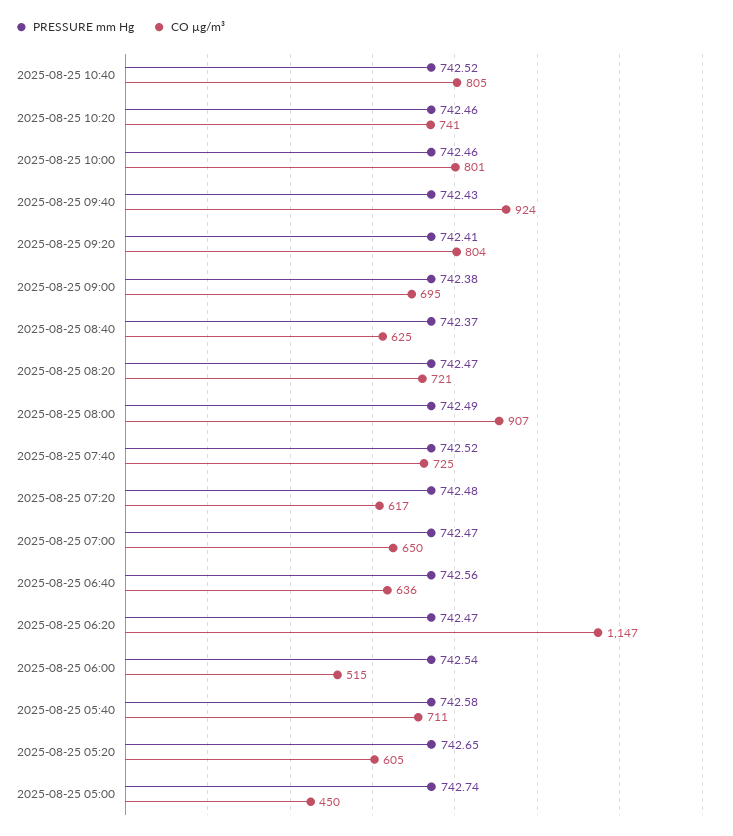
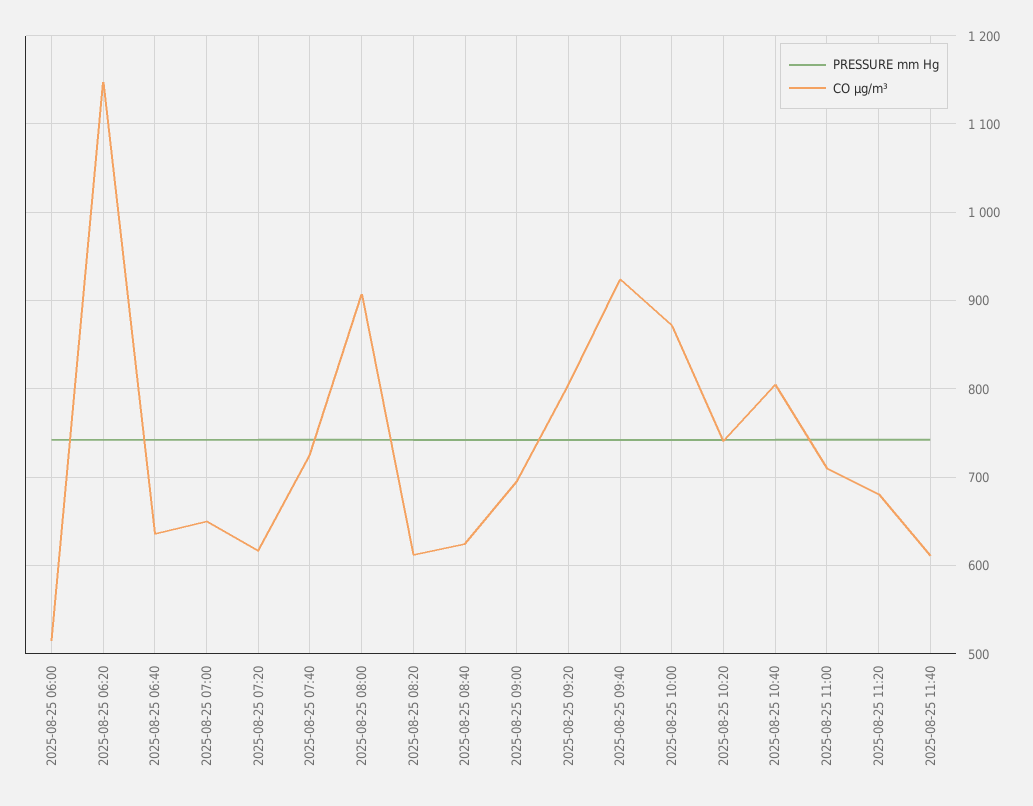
CO µg/m³, 2025-08-25 10:00: 801 -> 870
CO µg/m³, 2025-08-25 08:20: 721 -> 610
PRESSURE mm Hg, 2025-08-25 05:40: 742.58 -> none
CO µg/m³, 2025-08-25 05:40: 711 -> none
PRESSURE mm Hg, 2025-08-25 05:20: 742.65 -> none
CO µg/m³, 2025-08-25 05:20: 605 -> none
PRESSURE mm Hg, 2025-08-25 05:00: 742.74 -> none
CO µg/m³, 2025-08-25 05:00: 450 -> none
PRESSURE mm Hg, 2025-08-25 11:00: none -> 740
CO µg/m³, 2025-08-25 11:00: none -> 710
PRESSURE mm Hg, 2025-08-25 11:20: none -> 740
CO µg/m³, 2025-08-25 11:20: none -> 680
PRESSURE mm Hg, 2025-08-25 11:40: none -> 740
CO µg/m³, 2025-08-25 11:40: none -> 610

